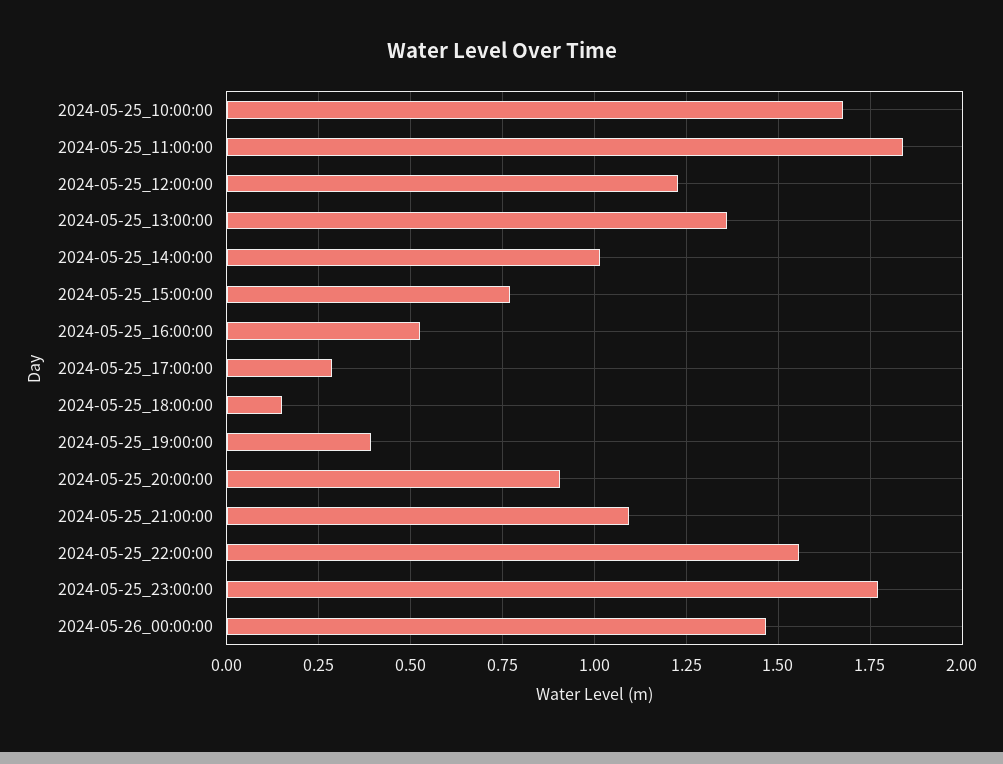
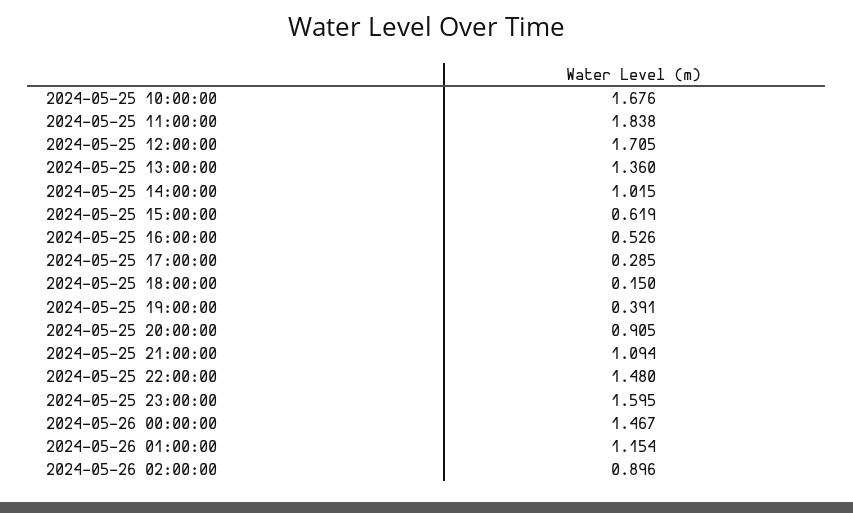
2024-05-25_12:00:00: 1.225 -> 1.705
2024-05-25_15:00:00: 0.775 -> 0.619
2024-05-25_22:00:00: 1.55 -> 1.48
2024-05-25_23:00:00: 1.775 -> 1.595
2024-05-26 01:00:00: none -> 1.154
2024-05-26 02:00:00: none -> 0.896

